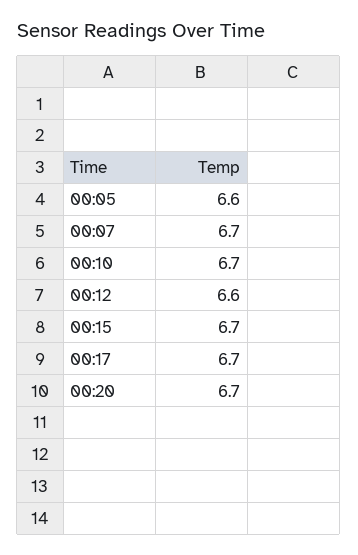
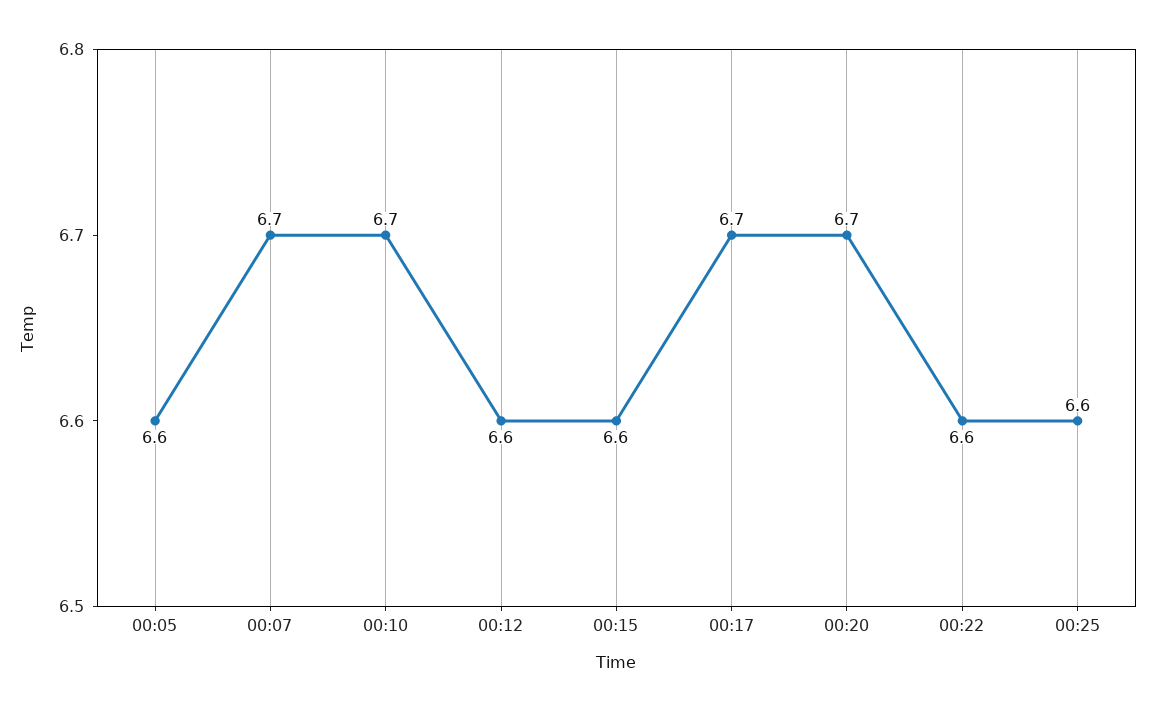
00:15: 6.7 -> 6.6
00:22: none -> 6.6
00:25: none -> 6.6

